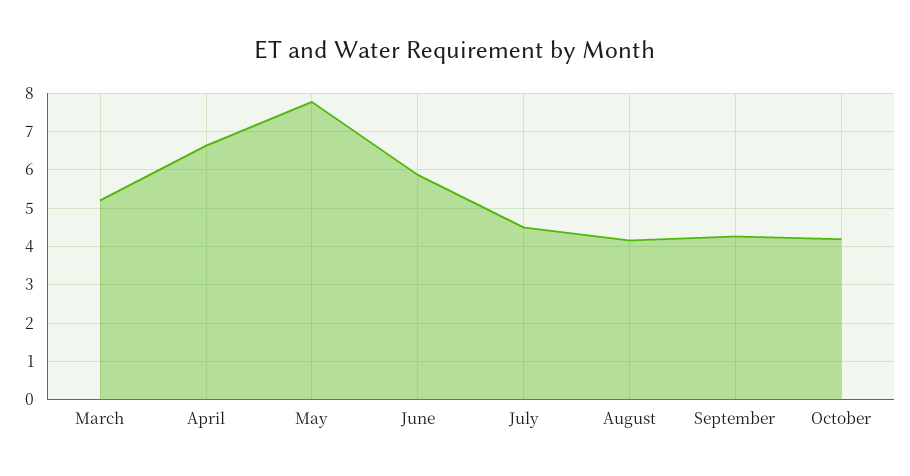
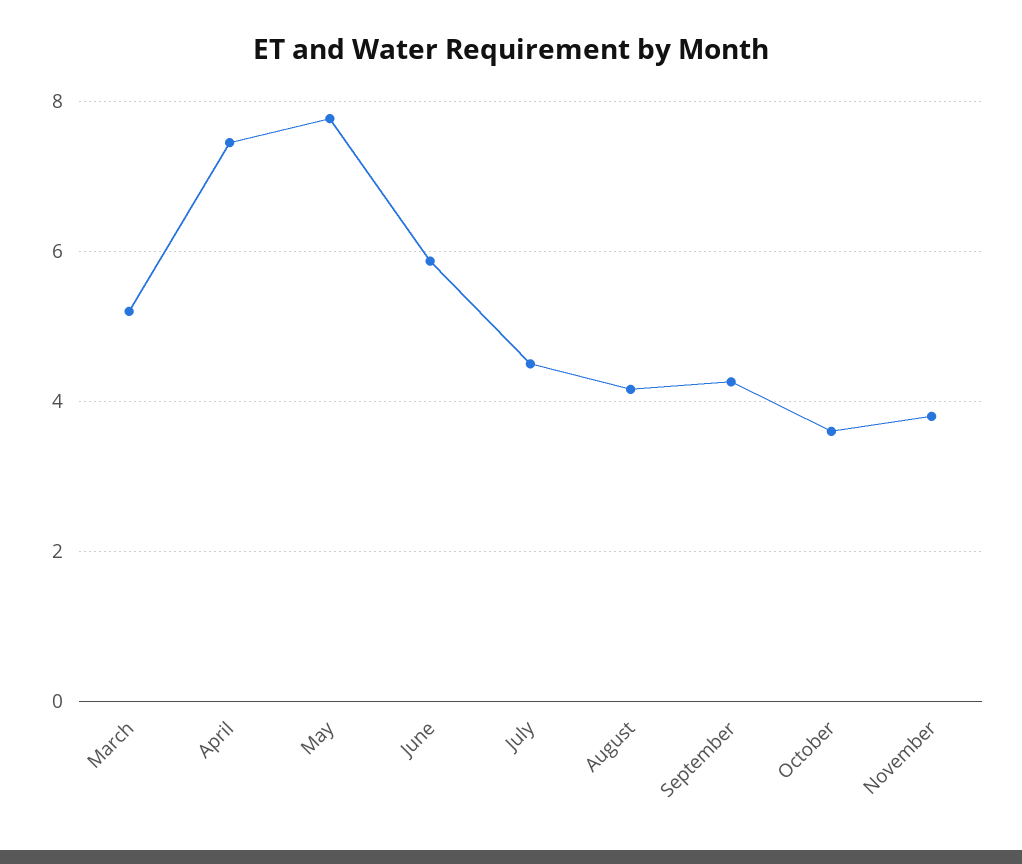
April: 6.6 -> 7.4
October: 4.2 -> 3.6
November: none -> 3.8

